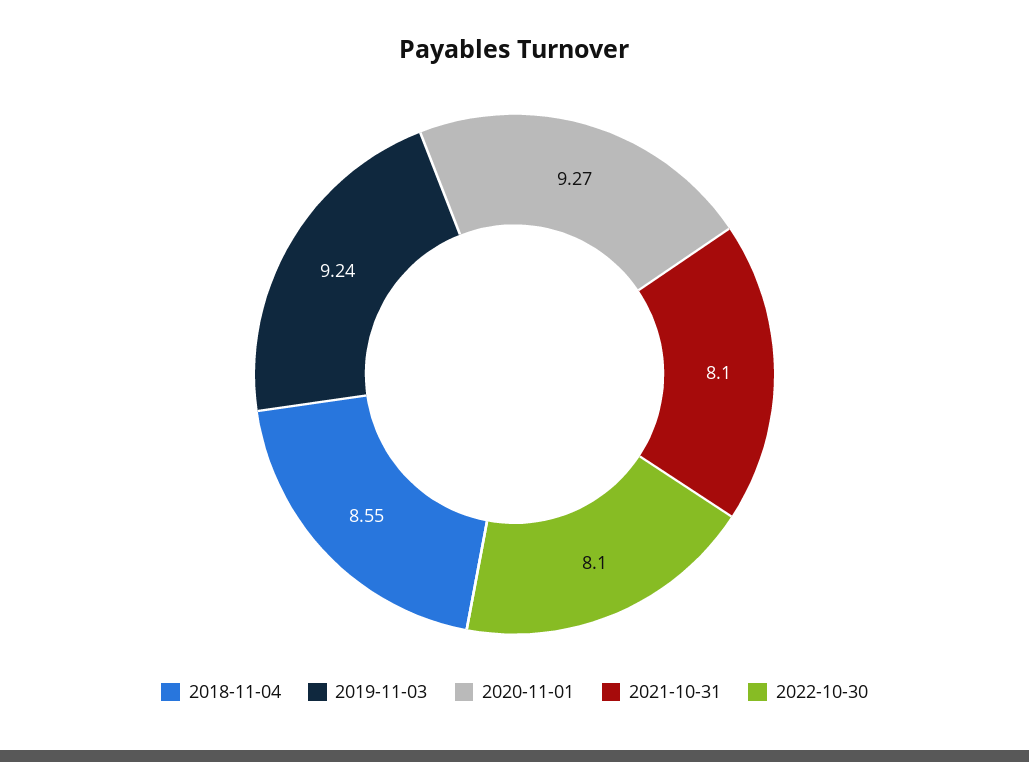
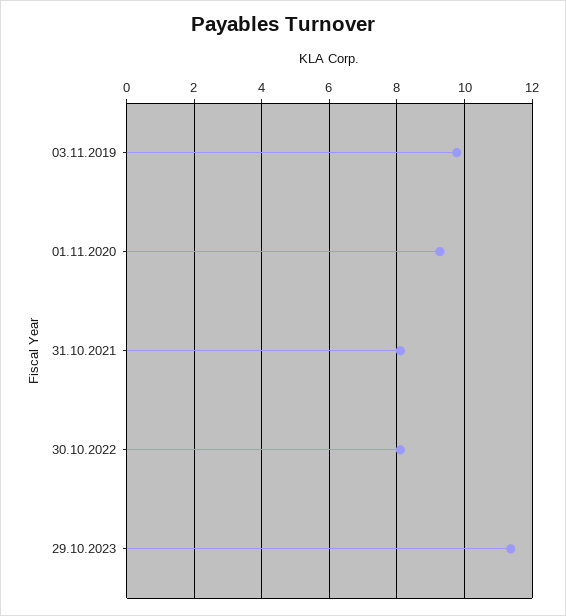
2018-11-04: 8.55 -> none
2019-11-03: 9.24 -> 9.8
29.10.2023: none -> 11.4

